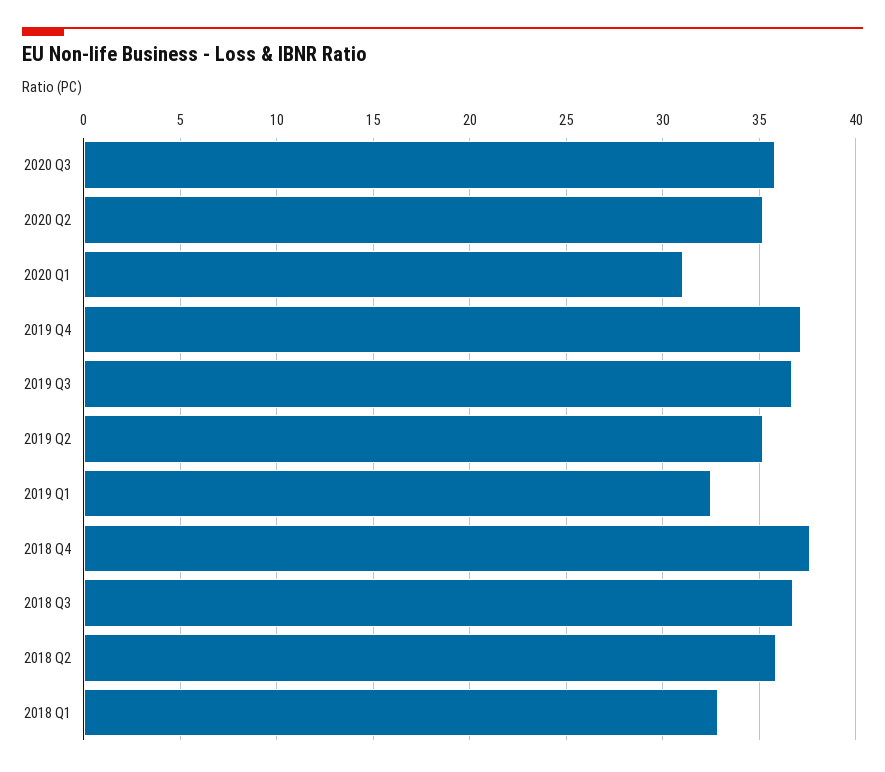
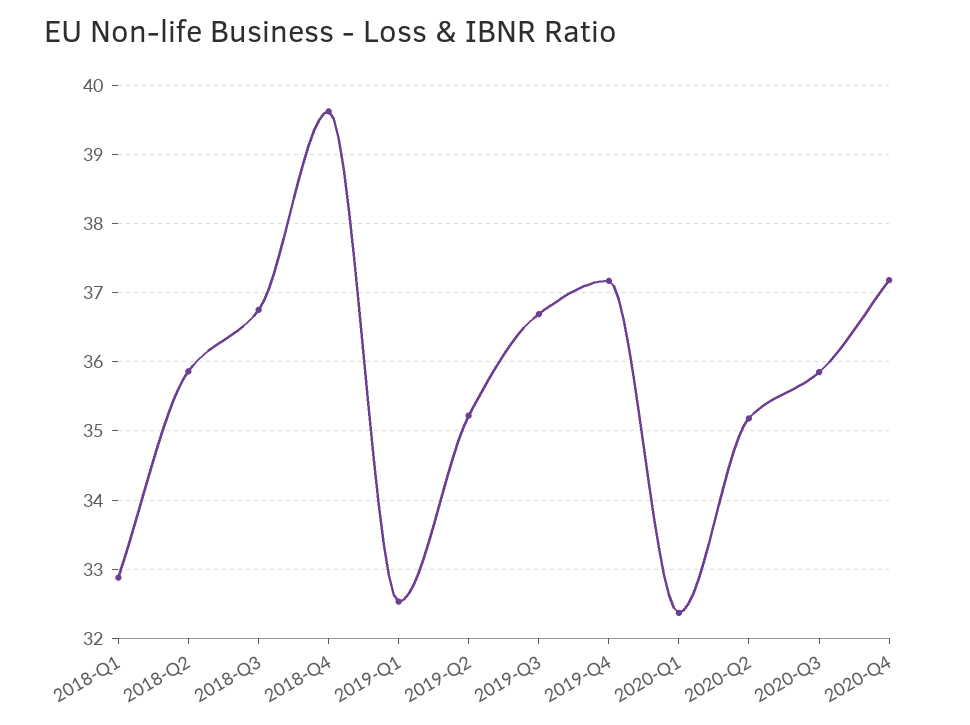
2020 Q1: 31 -> 32.4
2018 Q4: 37.5 -> 39.6
2020-Q4: none -> 37.2

